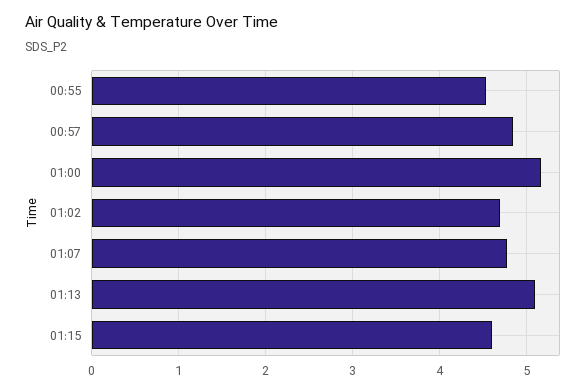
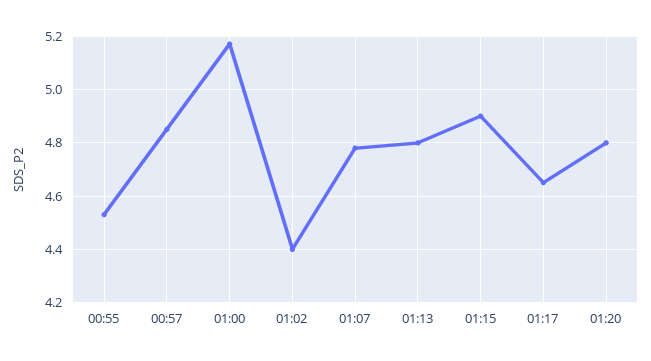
01:02: 4.7 -> 4.4
01:13: 5.1 -> 4.8
01:15: 4.6 -> 4.9
01:17: none -> 4.65
01:20: none -> 4.8

